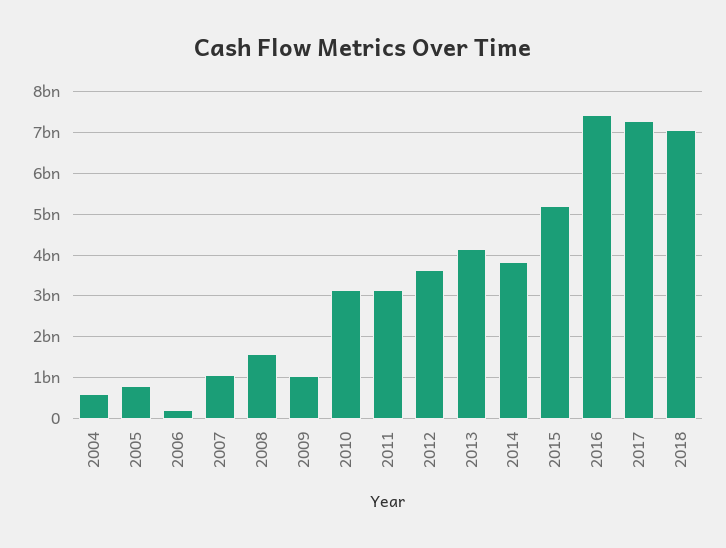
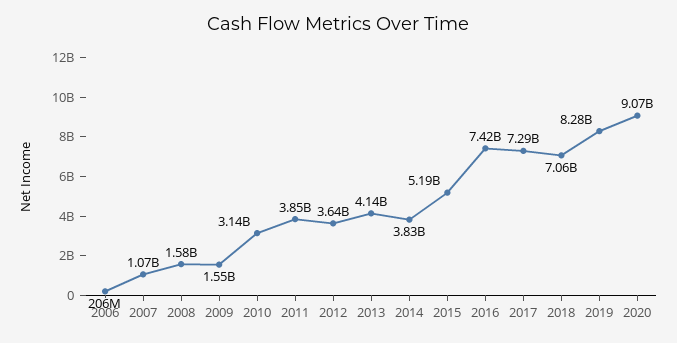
2004: 600000000 -> none
2005: 800000000 -> none
2009: 1000000000 -> 1550000000
2011: 3200000000 -> 3850000000
2019: none -> 8280000000
2020: none -> 9070000000

